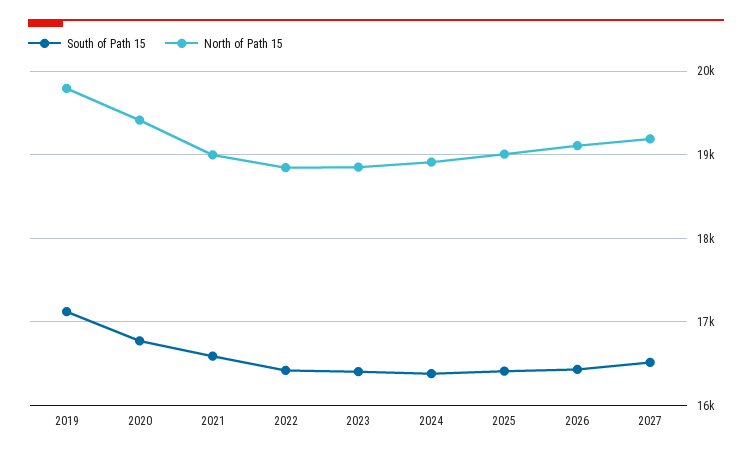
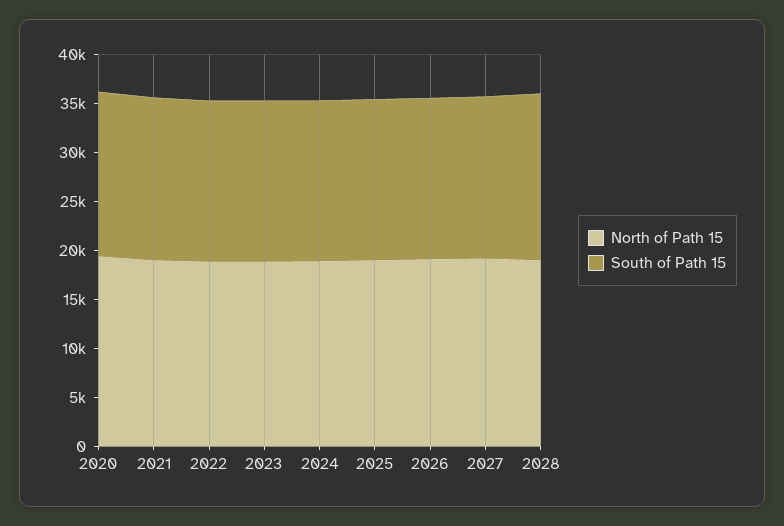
South of Path 15, 2019: 17100 -> none
North of Path 15, 2019: 19800 -> none
North of Path 15, 2028: none -> 19000
South of Path 15, 2028: none -> 17000

